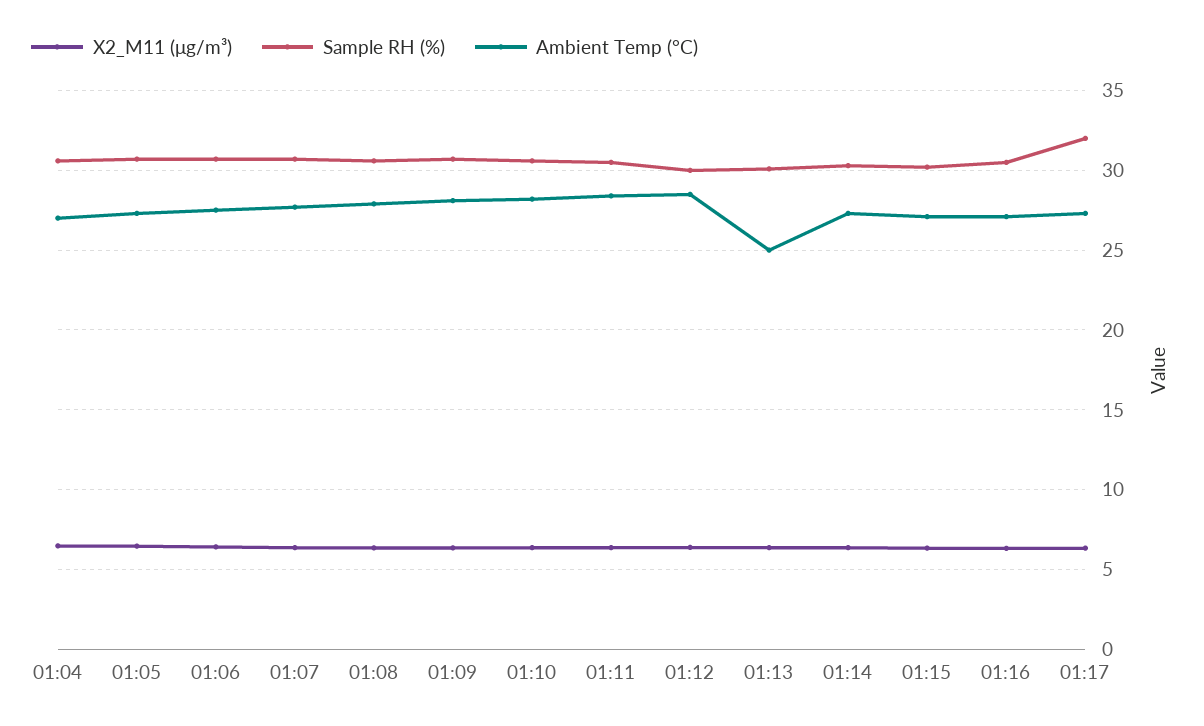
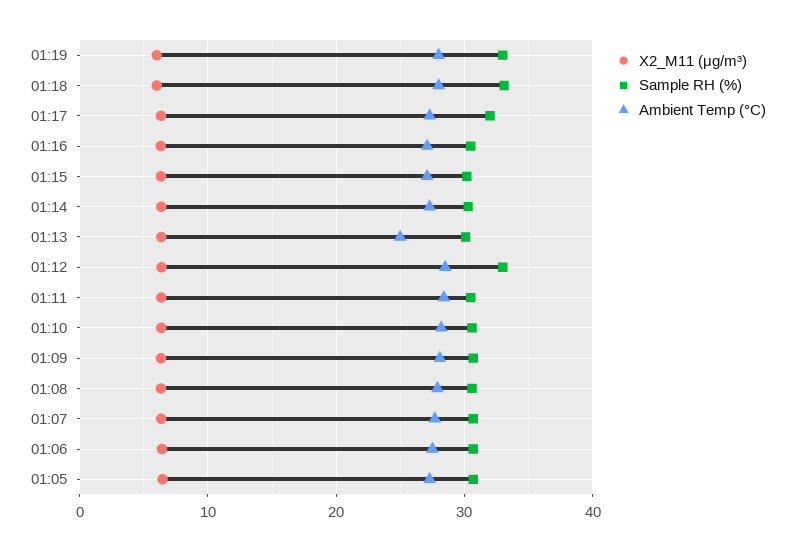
X2_M11 (μg/m³), 01:04: 6.5 -> none
Sample RH (%), 01:04: 30.5 -> none
Ambient Temp (°C), 01:04: 27 -> none
Sample RH (%), 01:12: 30 -> 33
X2_M11 (μg/m³), 01:19: none -> 6
Sample RH (%), 01:19: none -> 33
Ambient Temp (°C), 01:19: none -> 28
X2_M11 (μg/m³), 01:18: none -> 6
Sample RH (%), 01:18: none -> 33
Ambient Temp (°C), 01:18: none -> 28

